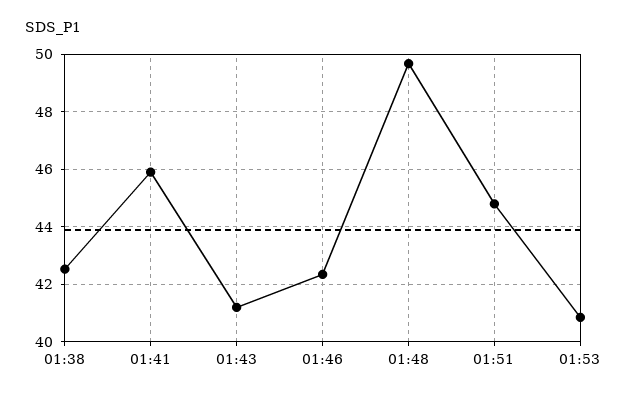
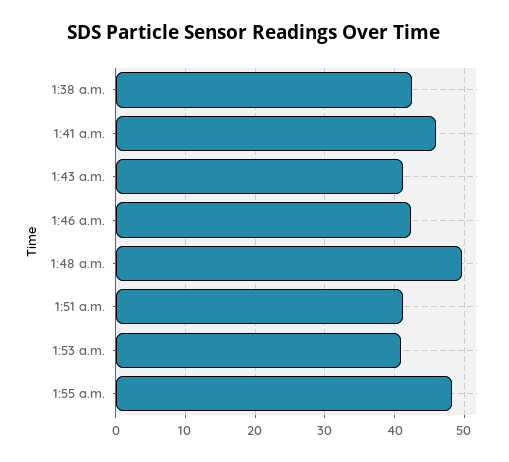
01:51: 44.75 -> 41
1:55 a.m.: none -> 48

